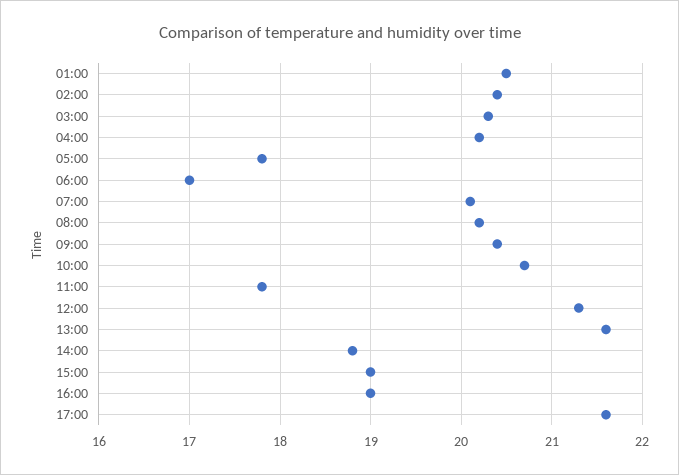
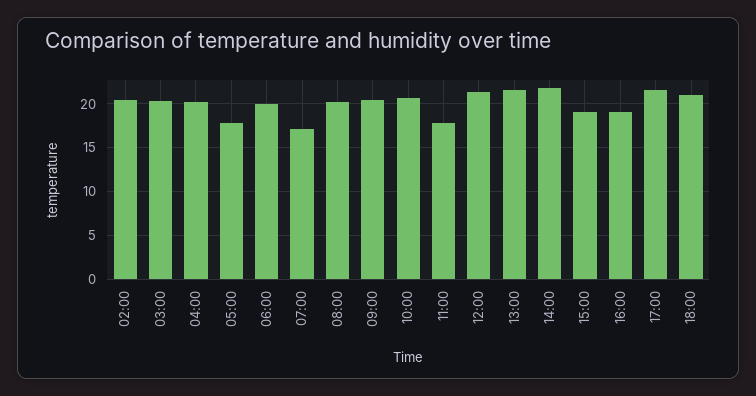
01:00: 20.5 -> none
06:00: 17 -> 20
07:00: 20.1 -> 17
14:00: 18.8 -> 22
18:00: none -> 21

